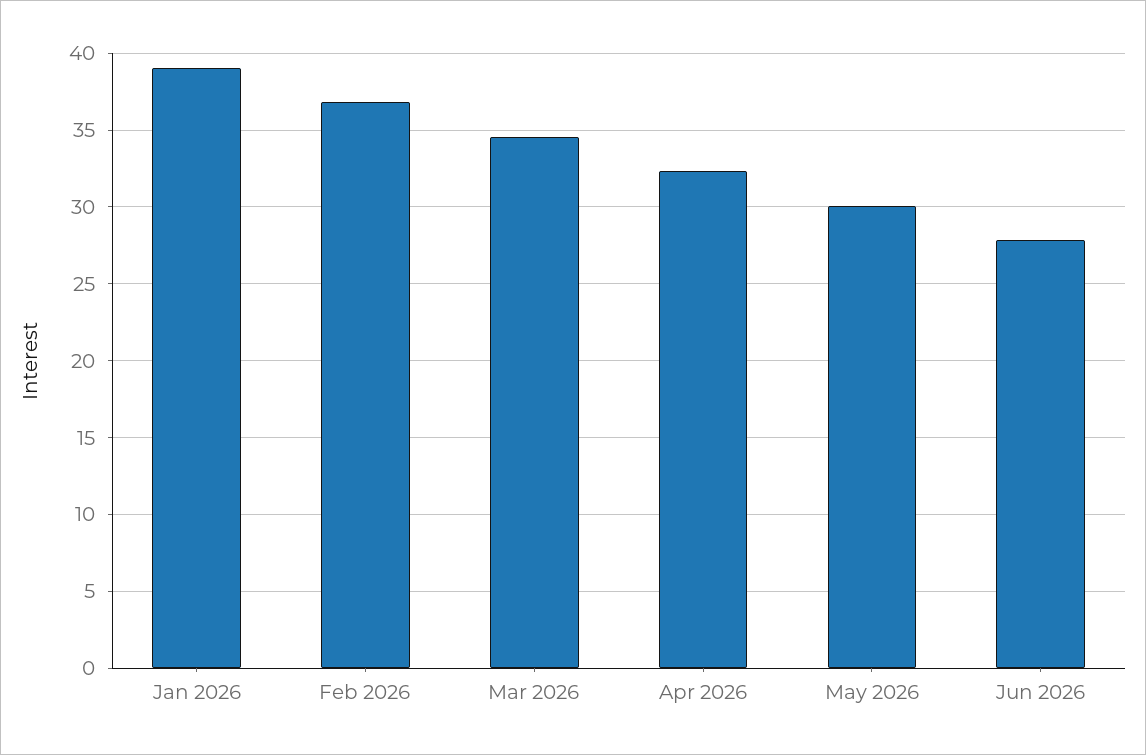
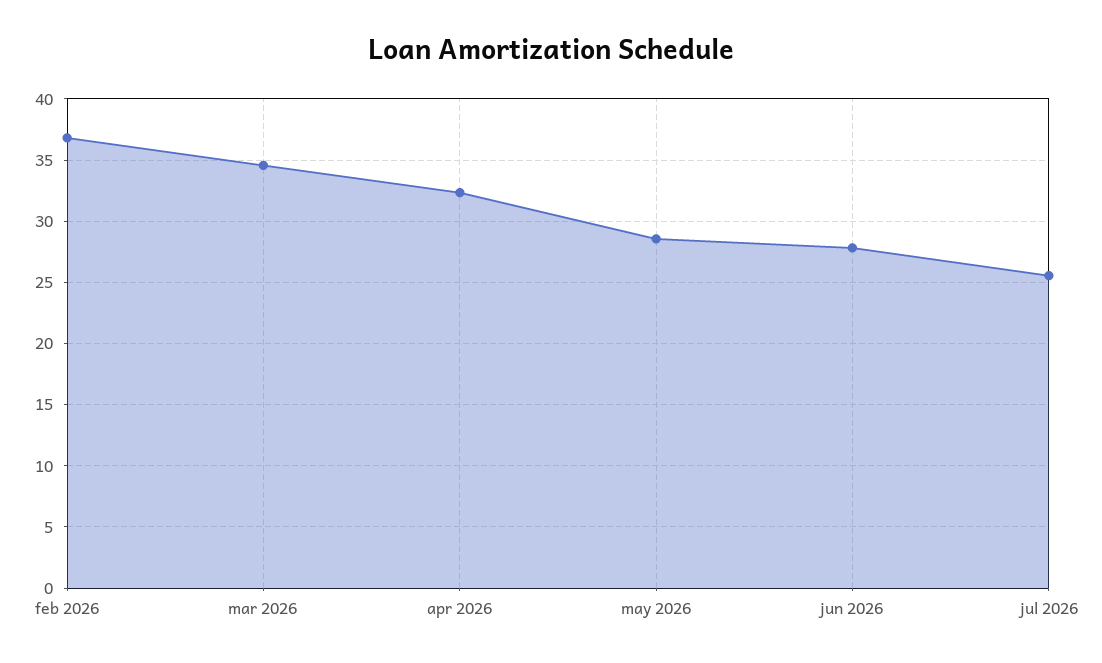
Jan 2026: 39 -> none
May 2026: 30 -> 28.5
jul 2026: none -> 25.5

